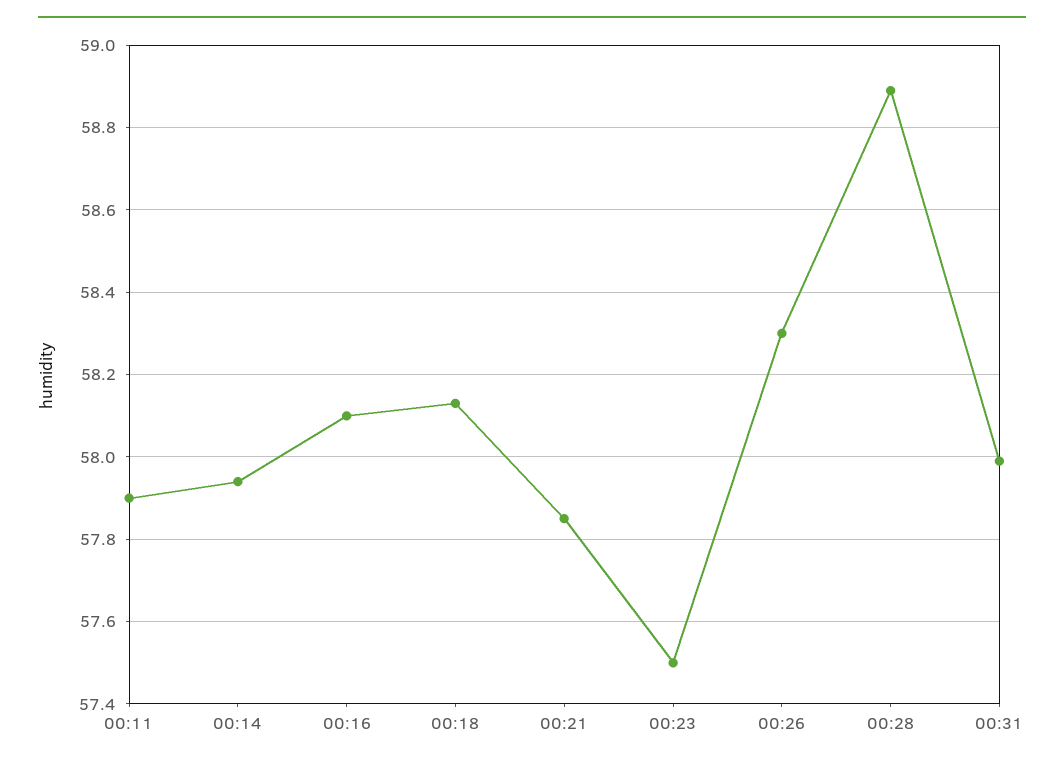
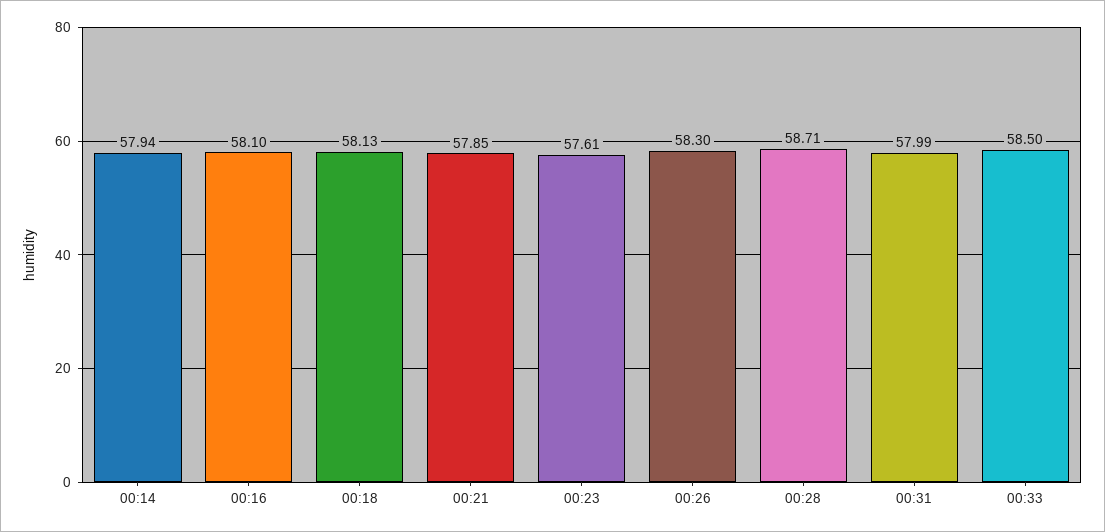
00:11: 57.9 -> none
00:23: 57.5 -> 57.61
00:28: 58.9 -> 58.71
00:33: none -> 58.5

